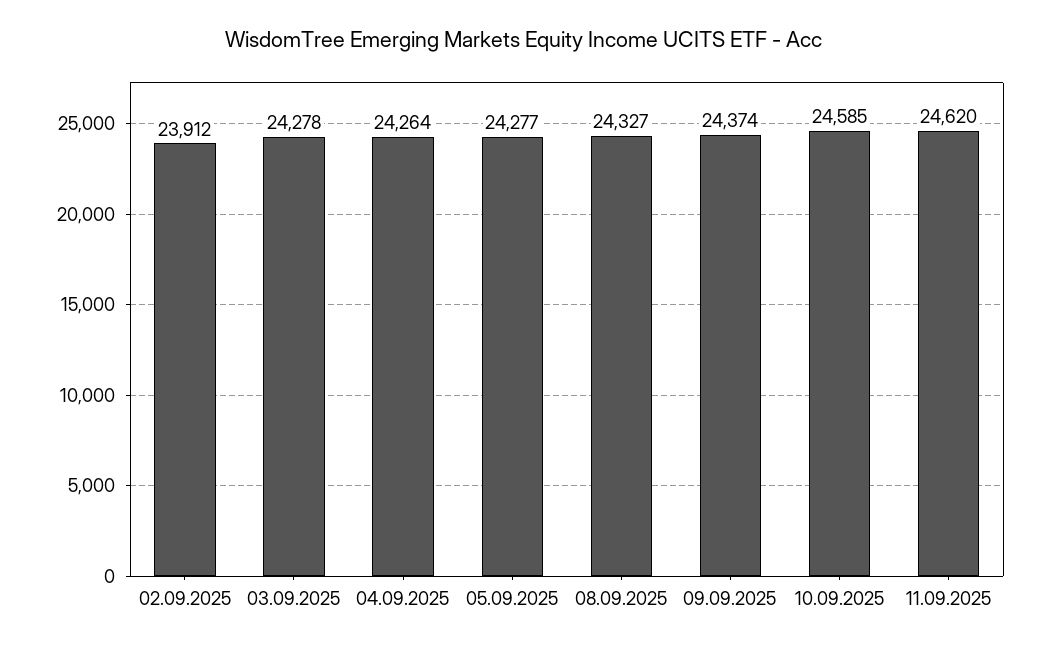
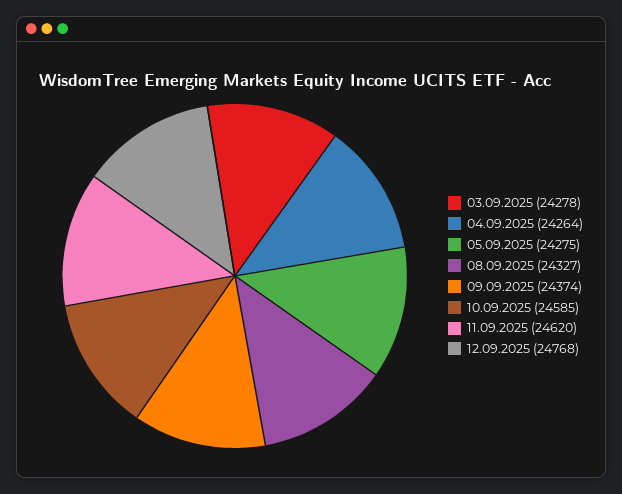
02.09.2025: 23912 -> none
05.09.2025: 24277 -> 24275
12.09.2025: none -> 24768

